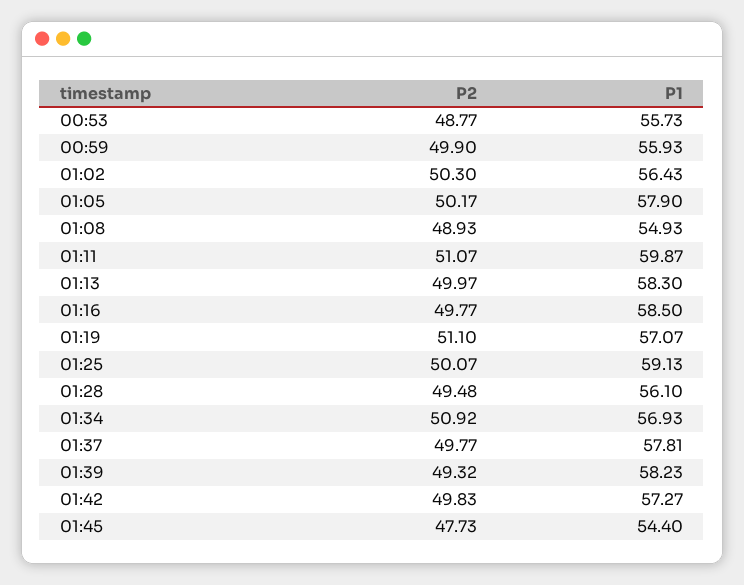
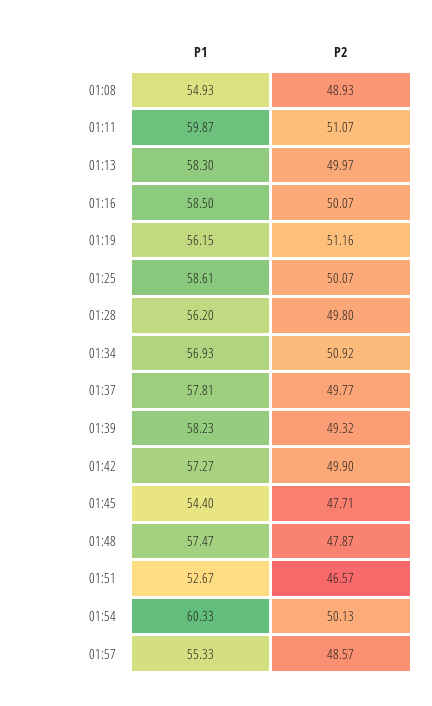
P2, 00:53: 48.77 -> none
P1, 00:53: 55.73 -> none
P2, 00:59: 49.9 -> none
P1, 00:59: 55.93 -> none
P2, 01:02: 50.3 -> none
P1, 01:02: 56.43 -> none
P2, 01:05: 50.17 -> none
P1, 01:05: 57.9 -> none
P2, 01:16: 49.77 -> 50.07
P2, 01:19: 51.1 -> 51.16
P1, 01:19: 57.07 -> 56.15
P1, 01:25: 59.13 -> 58.61
P2, 01:28: 49.48 -> 49.8
P1, 01:28: 56.1 -> 56.2
P2, 01:42: 49.83 -> 49.9
P2, 01:45: 47.73 -> 47.71
P1, 01:48: none -> 57.47
P2, 01:48: none -> 47.87
P1, 01:51: none -> 52.67
P2, 01:51: none -> 46.57
P1, 01:54: none -> 60.33
P2, 01:54: none -> 50.13
P1, 01:57: none -> 55.33
P2, 01:57: none -> 48.57

